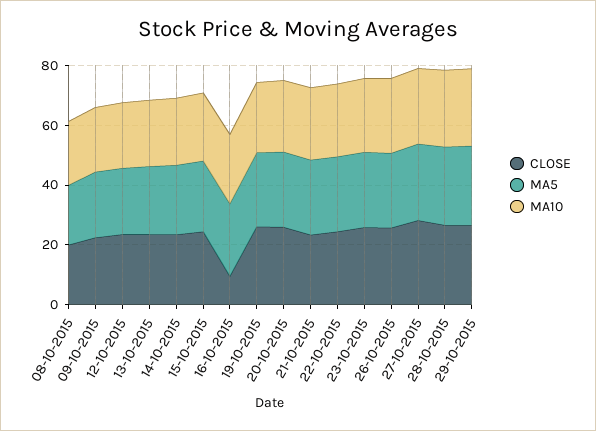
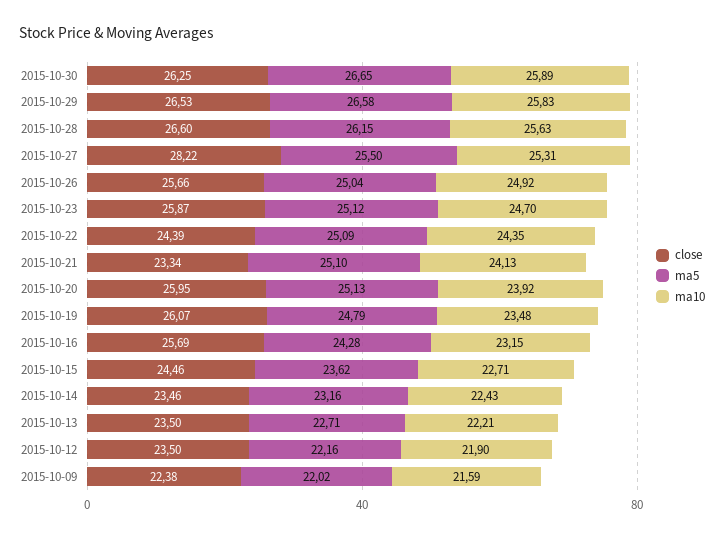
CLOSE, 08-10-2015: 20 -> none
MA5, 08-10-2015: 20 -> none
MA10, 08-10-2015: 20 -> none
CLOSE, 16-10-2015: 10 -> 25.69
CLOSE, 2015-10-30: none -> 26.25
MA5, 2015-10-30: none -> 26.65
MA10, 2015-10-30: none -> 25.89

